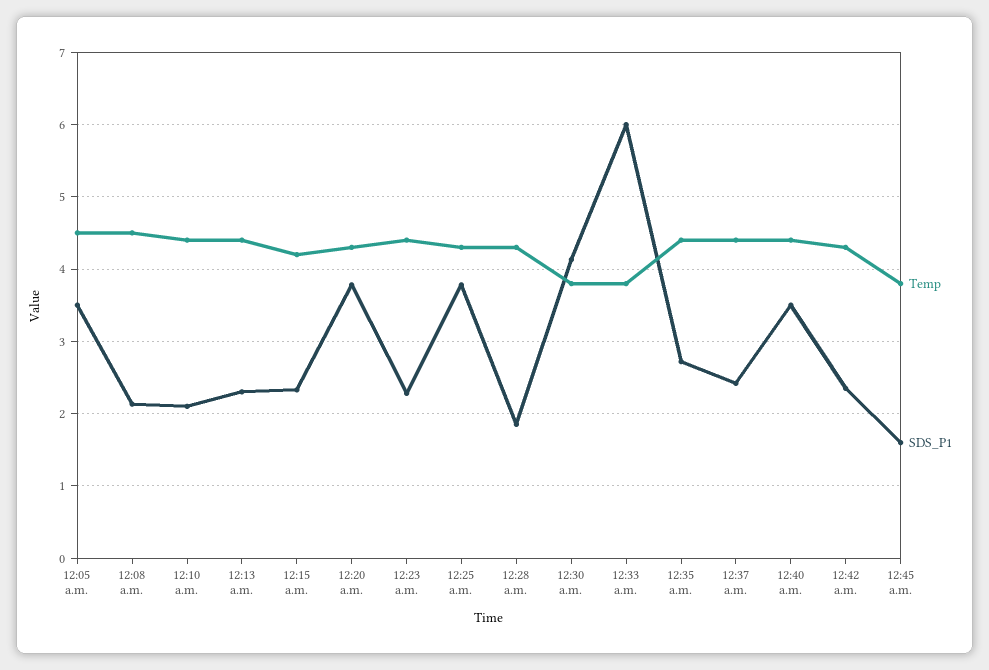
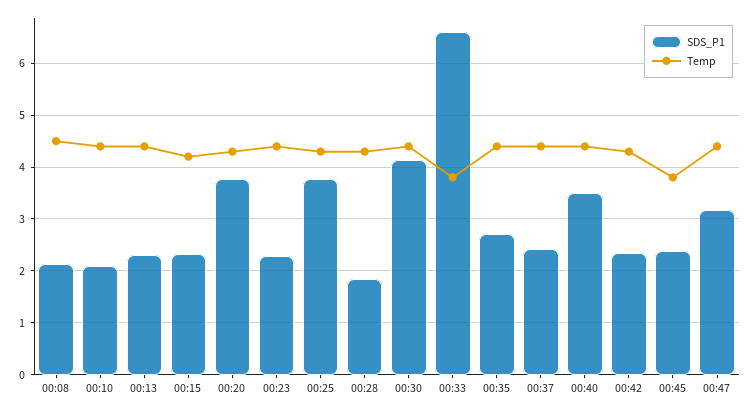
Temp, 12:05 a.m.: 4.5 -> none
SDS_P1, 12:05 a.m.: 3.5 -> none
Temp, 12:30 a.m.: 3.8 -> 4.4
SDS_P1, 12:33 a.m.: 6 -> 6.6
SDS_P1, 12:45 a.m.: 1.6 -> 2.4
SDS_P1, 00:47: none -> 3.2
Temp, 00:47: none -> 4.4

